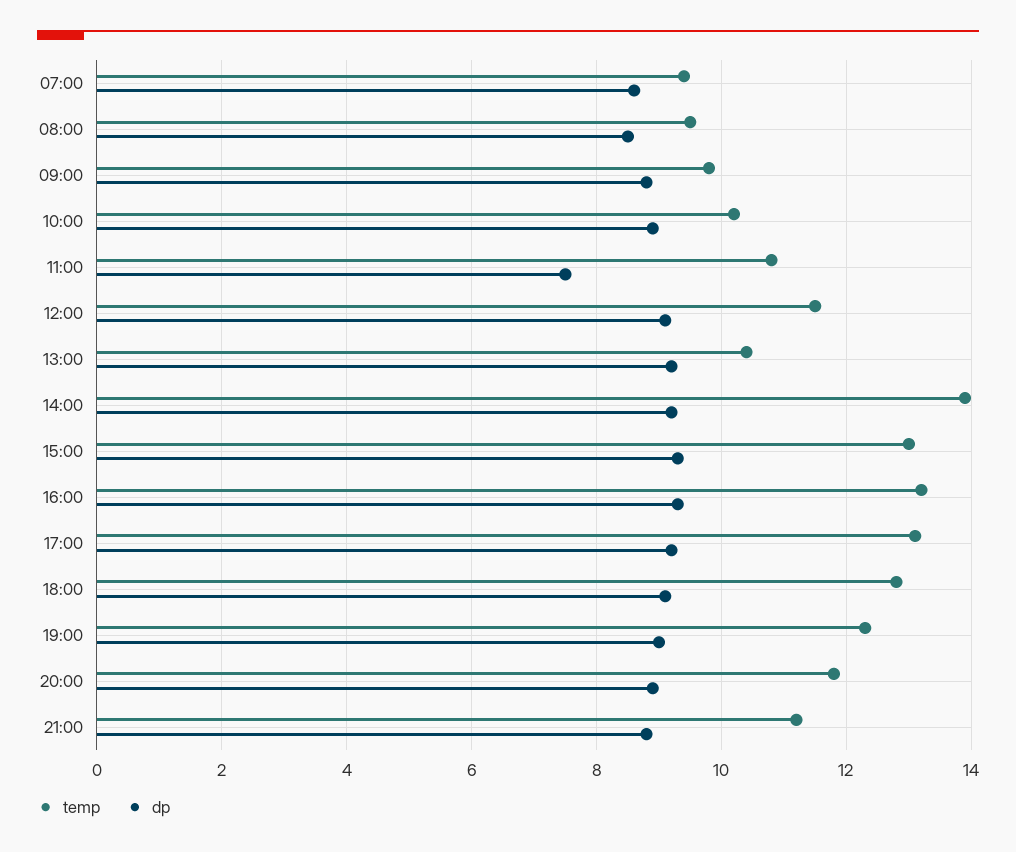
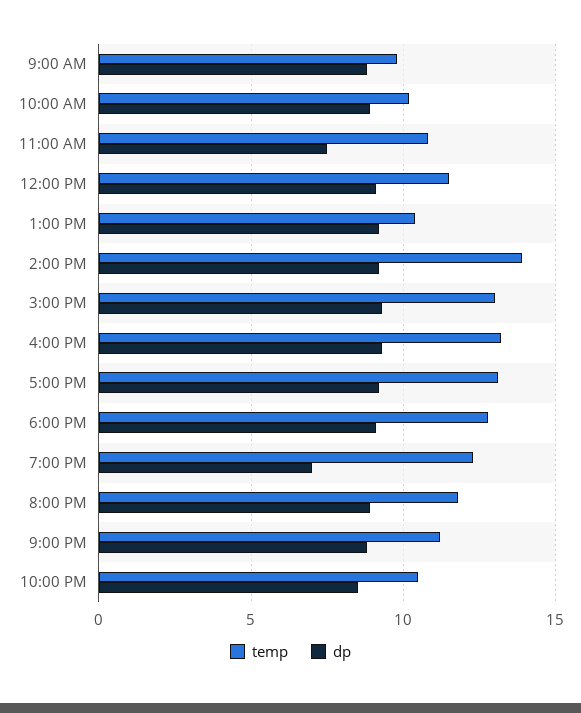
temp, 07:00: 9.5 -> none
dp, 07:00: 8.5 -> none
temp, 08:00: 9.5 -> none
dp, 08:00: 8.5 -> none
dp, 19:00: 9 -> 7
temp, 10:00 PM: none -> 10.5
dp, 10:00 PM: none -> 8.5

